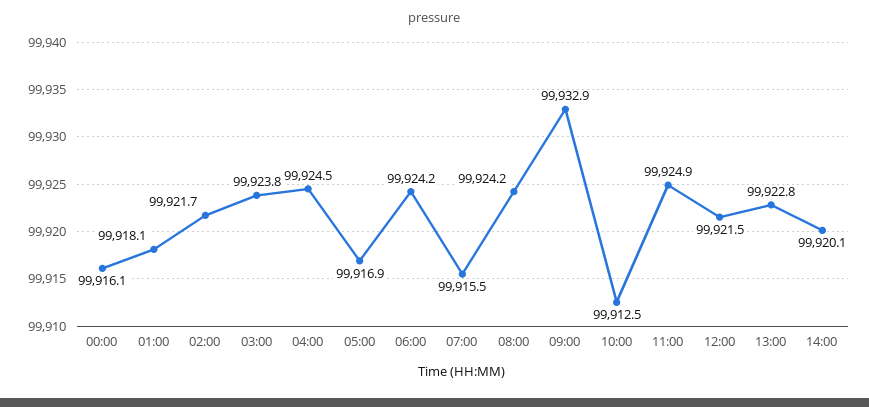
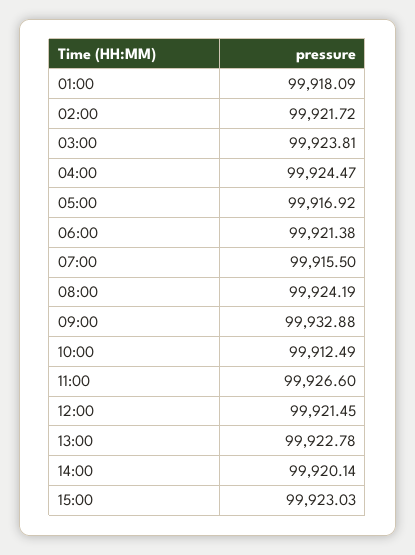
00:00: 99916.1 -> none
06:00: 99924.2 -> 99921.38
11:00: 99924.9 -> 99926.6
15:00: none -> 99923.03

